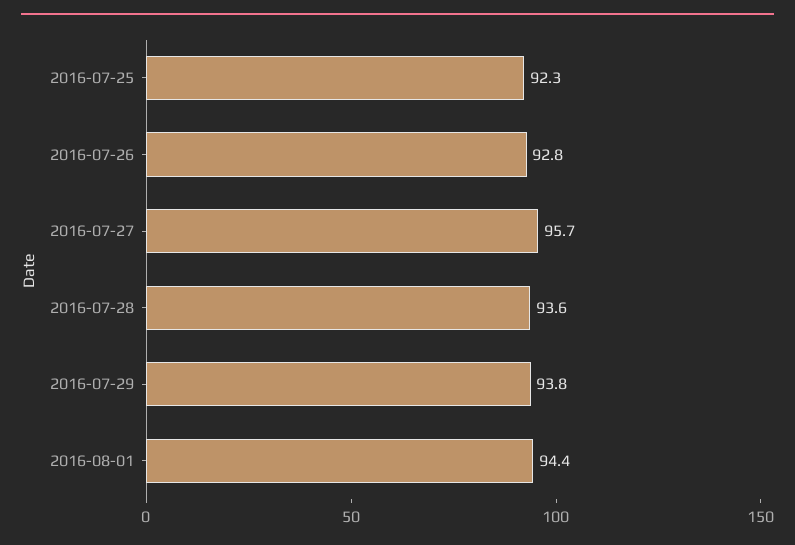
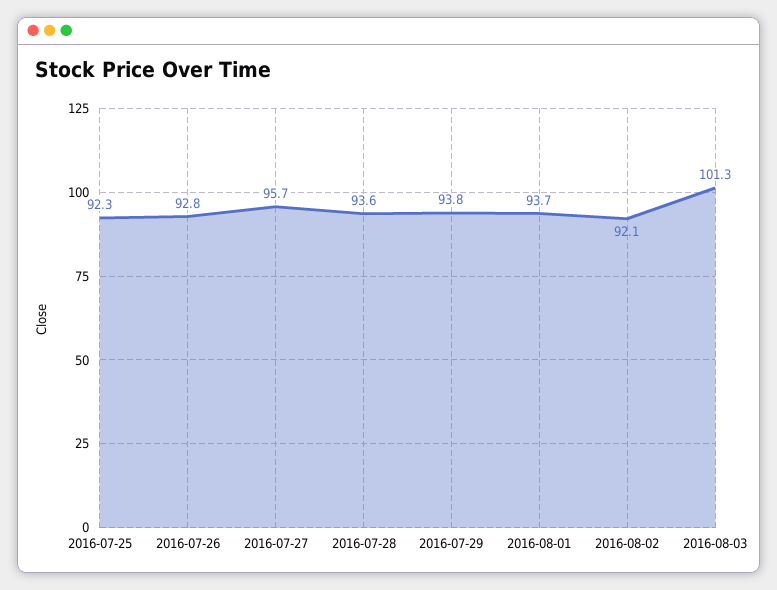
2016-08-01: 94.4 -> 93.7
2016-08-02: none -> 92.1
2016-08-03: none -> 101.3

